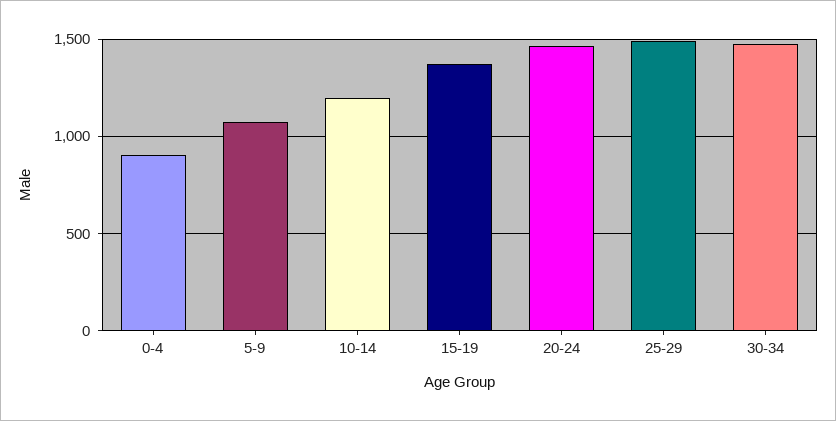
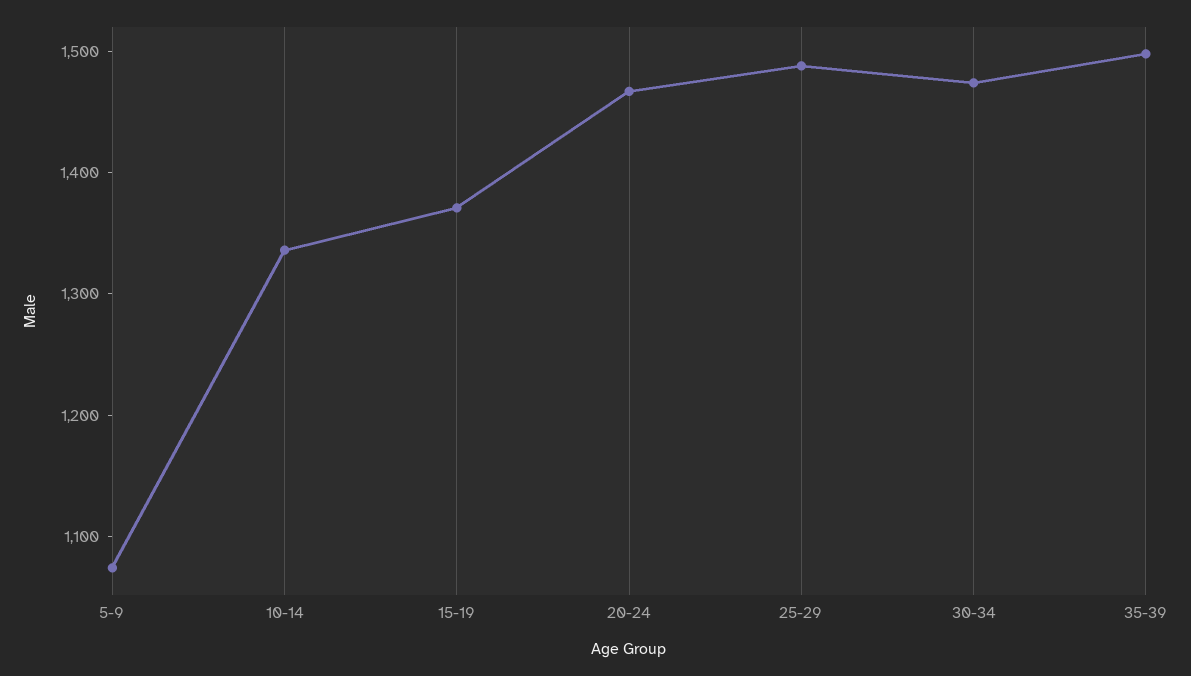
0-4: 900 -> none
10-14: 1200 -> 1340
35-39: none -> 1500

